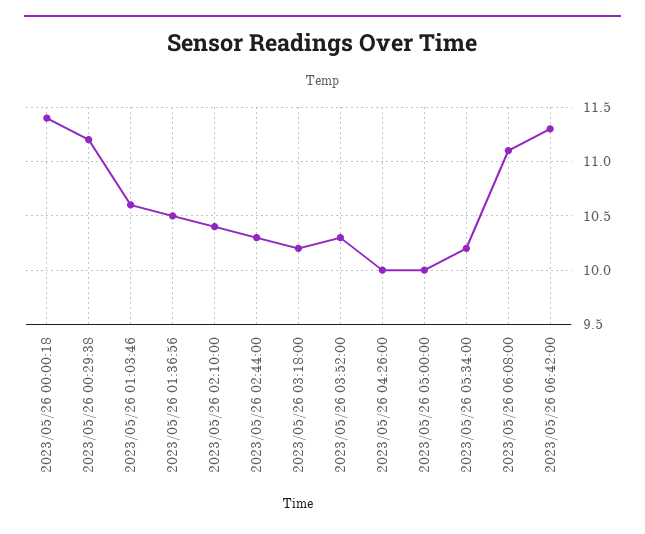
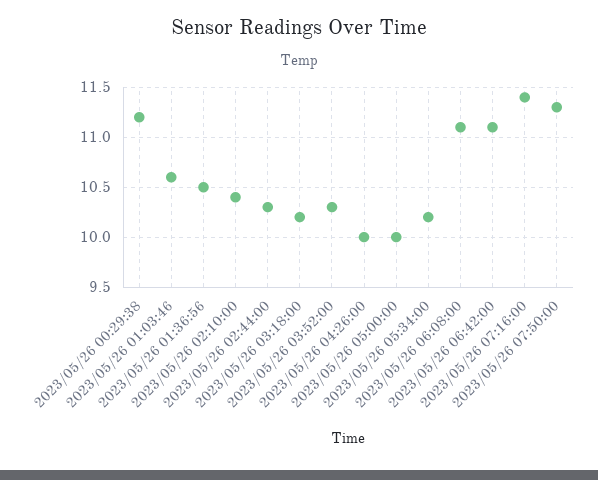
2023/05/26 00:00:18: 11.4 -> none
2023/05/26 06:42:00: 11.3 -> 11.1
2023/05/26 07:16:00: none -> 11.4
2023/05/26 07:50:00: none -> 11.3

